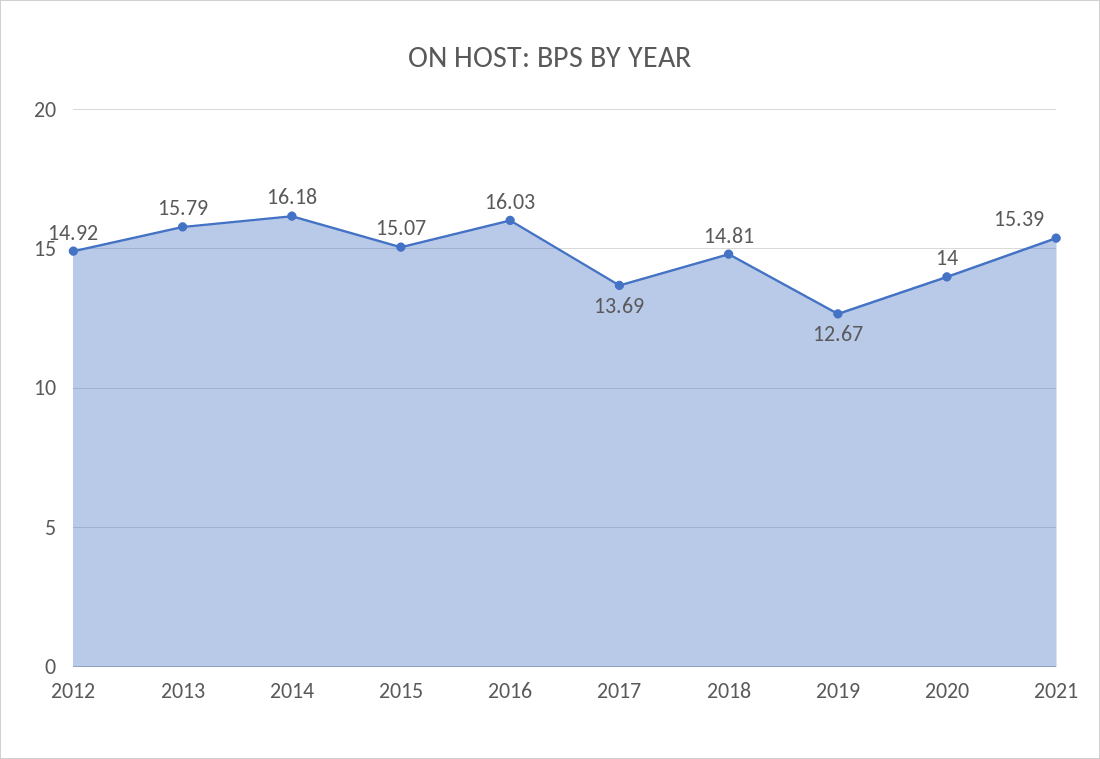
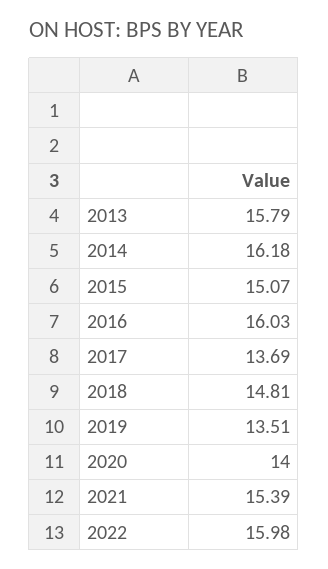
2012: 14.92 -> none
2019: 12.67 -> 13.51
2022: none -> 15.98

